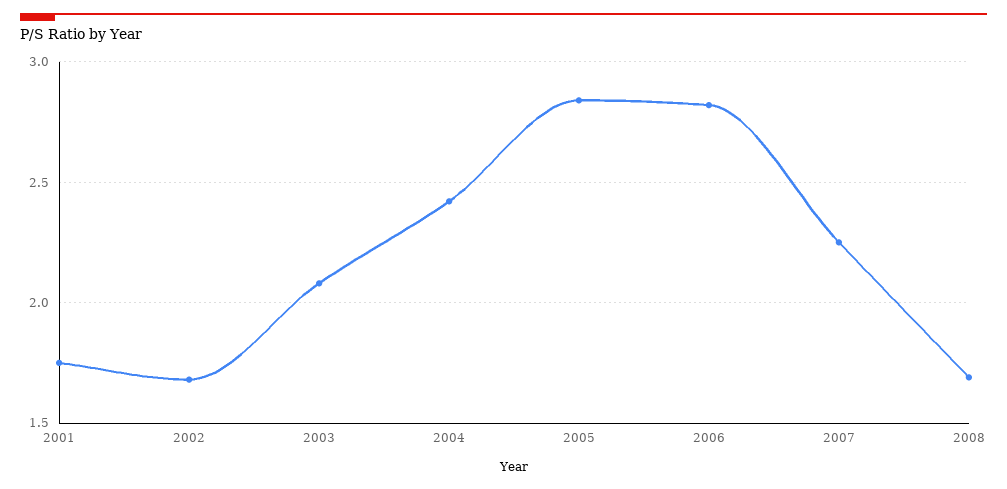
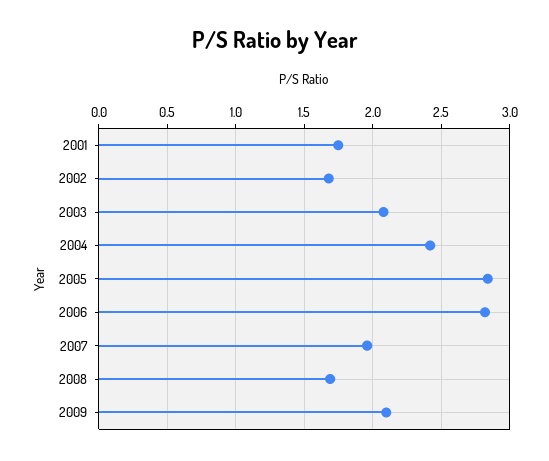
2007: 2.25 -> 1.95
2009: none -> 2.1

